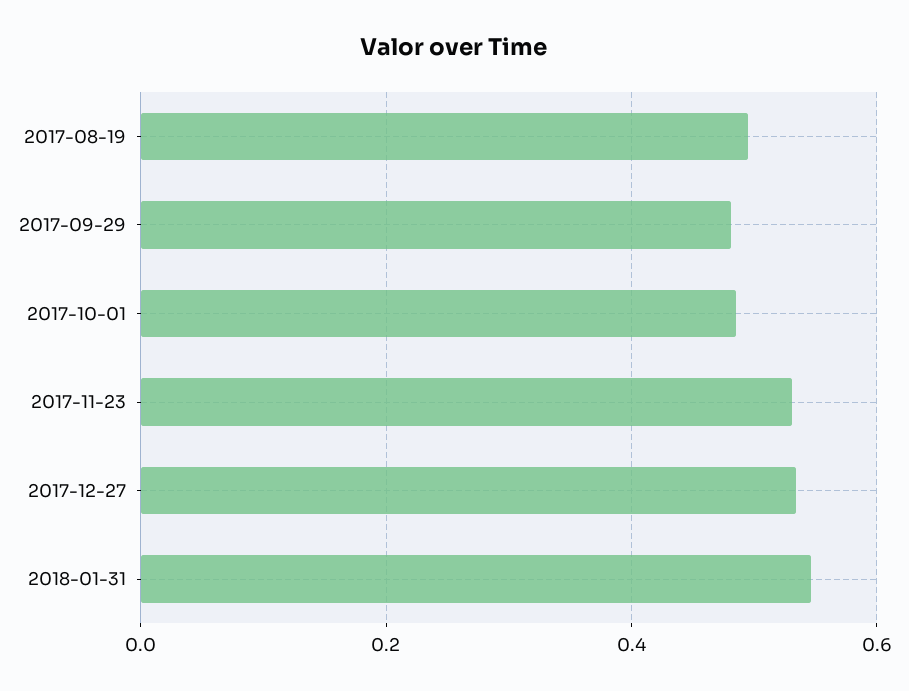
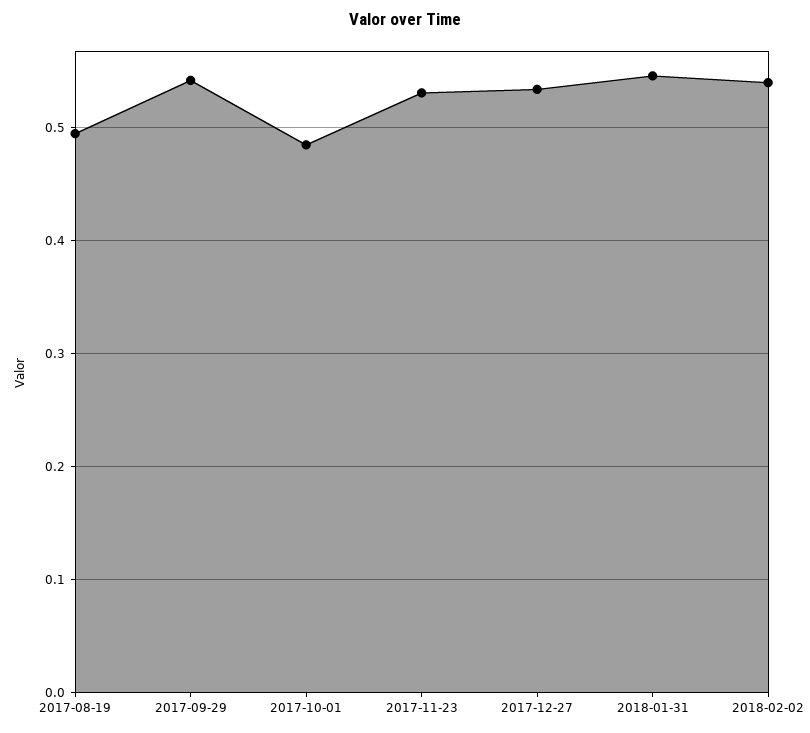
2017-09-29: 0.48 -> 0.54
2018-02-02: none -> 0.54

